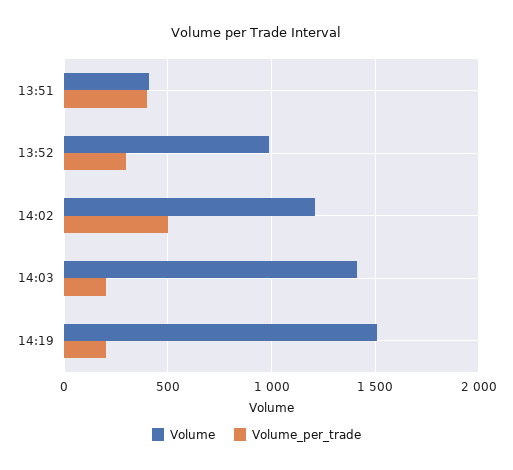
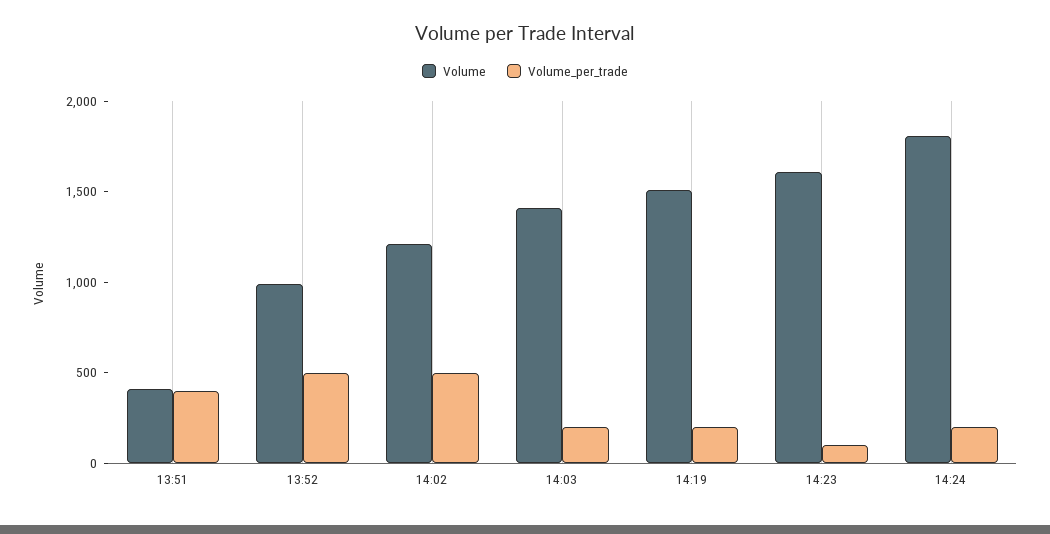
Volume_per_trade, 13:52: 300 -> 500
Volume, 14:23: none -> 1600
Volume_per_trade, 14:23: none -> 100
Volume, 14:24: none -> 1800
Volume_per_trade, 14:24: none -> 200

